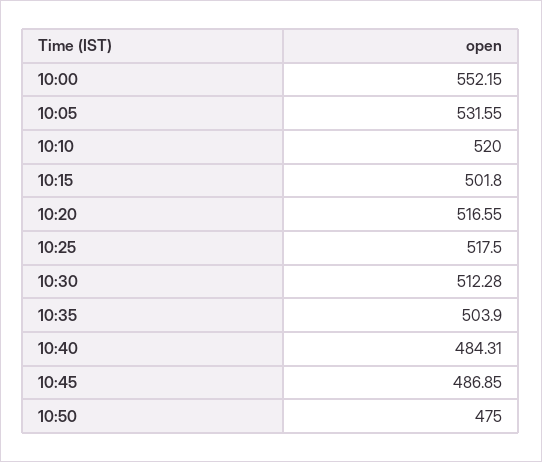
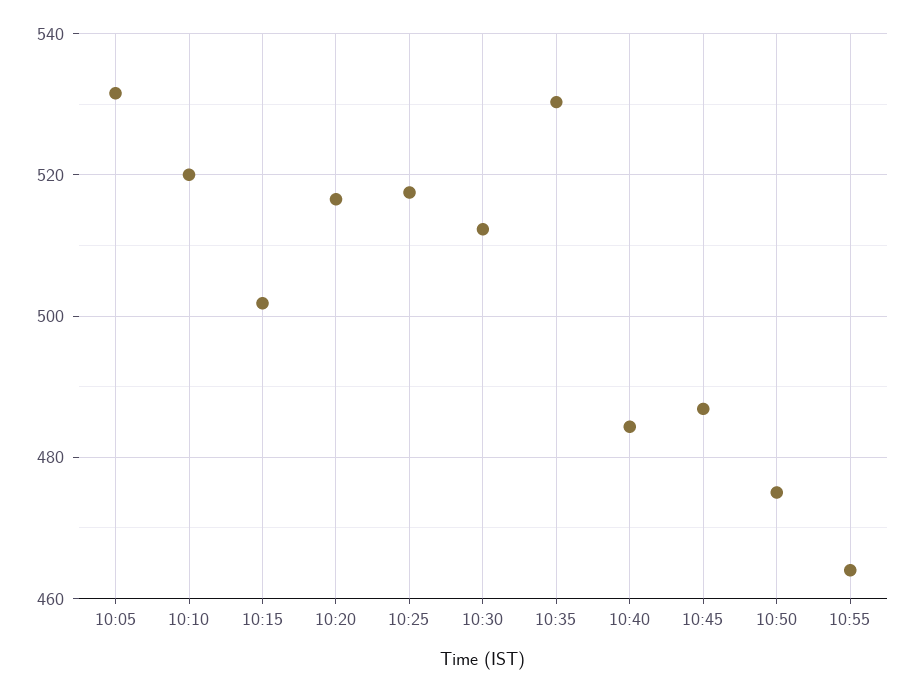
10:00: 552.15 -> none
10:35: 503.9 -> 530
10:55: none -> 464

